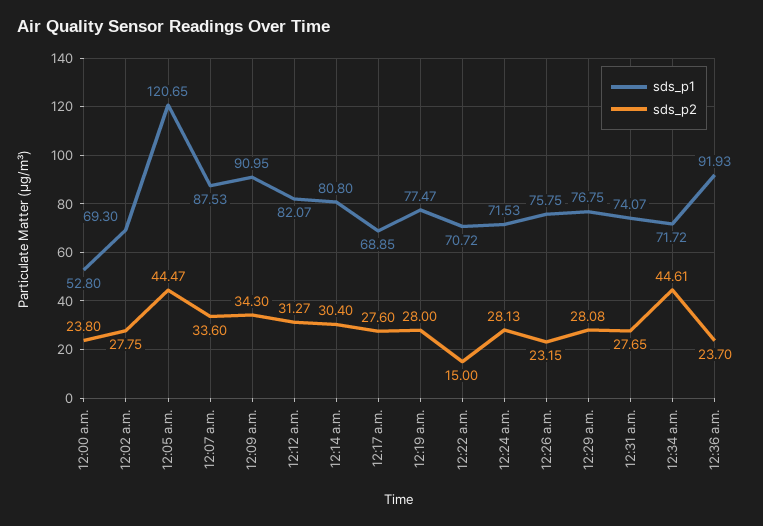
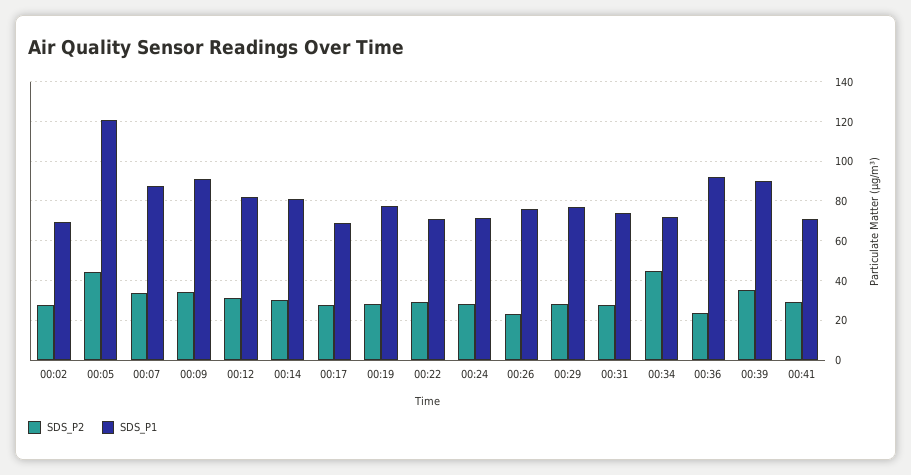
sds_p1, 12:00 a.m.: 52.8 -> none
sds_p2, 12:00 a.m.: 23.8 -> none
sds_p2, 12:22 a.m.: 15 -> 30
sds_p2, 00:39: none -> 35
sds_p1, 00:39: none -> 90
sds_p2, 00:41: none -> 30
sds_p1, 00:41: none -> 70

